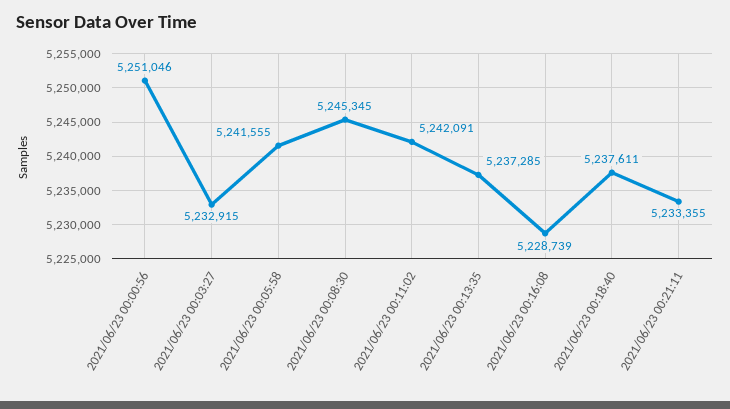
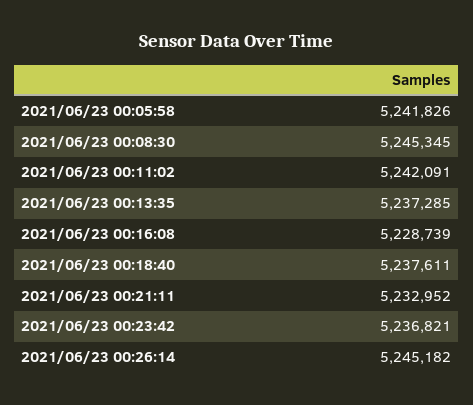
2021/06/23 00:00:56: 5251046 -> none
2021/06/23 00:03:27: 5232915 -> none
2021/06/23 00:05:58: 5241555 -> 5241826
2021/06/23 00:21:11: 5233355 -> 5232952
2021/06/23 00:23:42: none -> 5236821
2021/06/23 00:26:14: none -> 5245182

